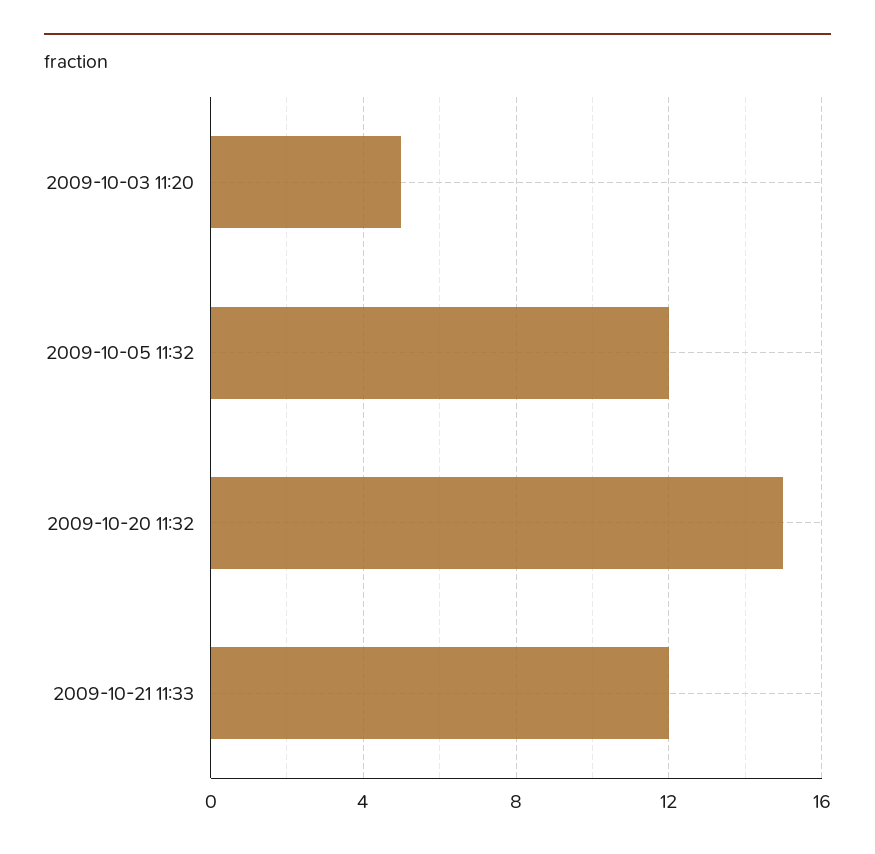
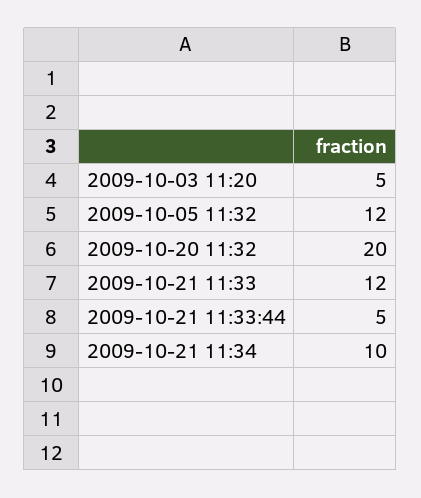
2009-10-20 11:32: 15 -> 20
2009-10-21 11:33:44: none -> 5
2009-10-21 11:34: none -> 10

